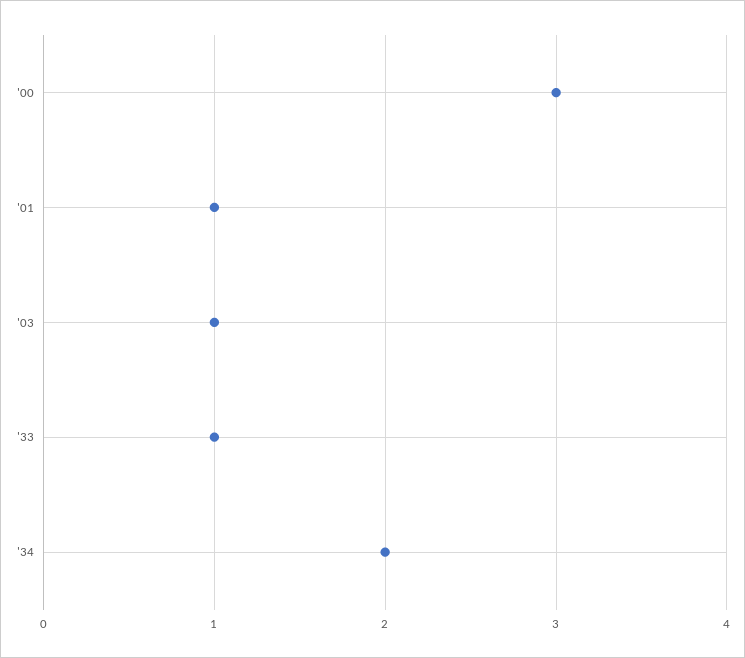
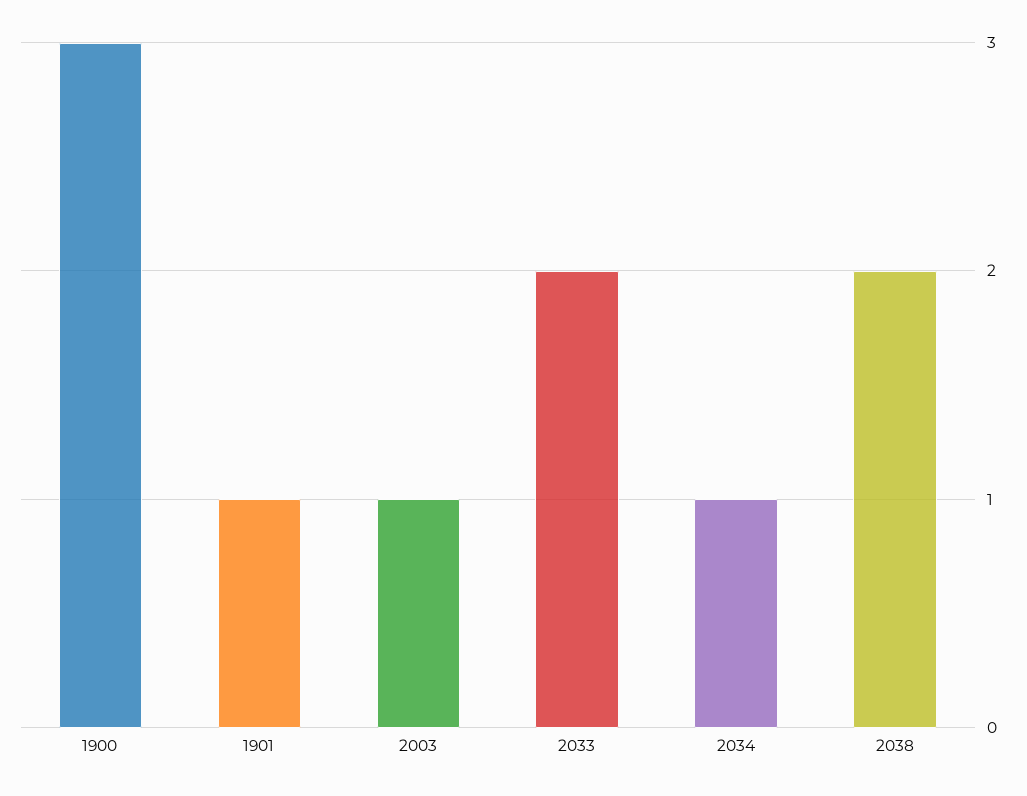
'33: 1 -> 2
'34: 2 -> 1
2038: none -> 2

